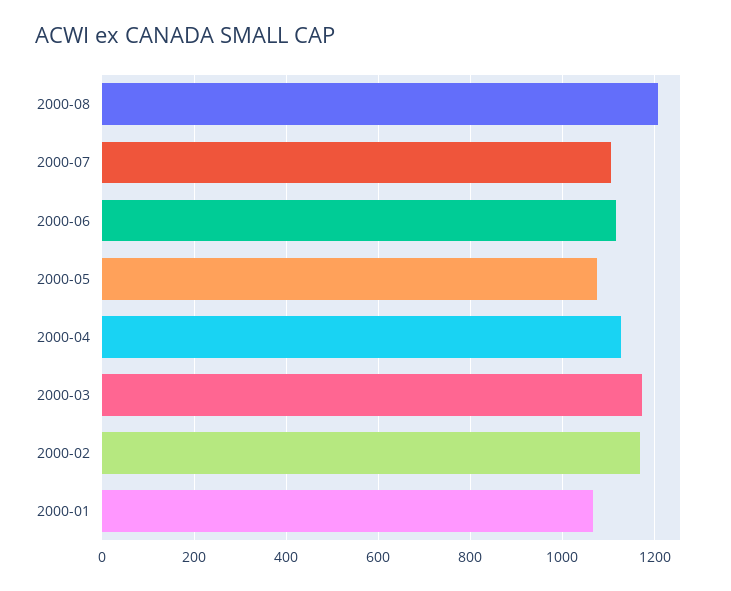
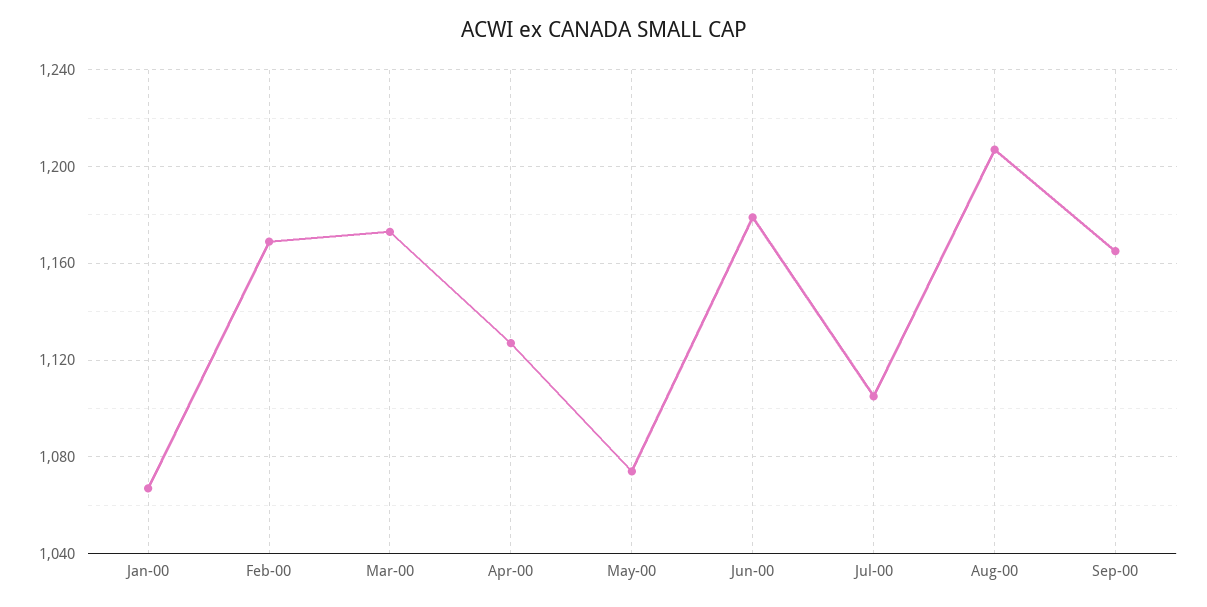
2000-06: 1120 -> 1180
Sep-00: none -> 1165

